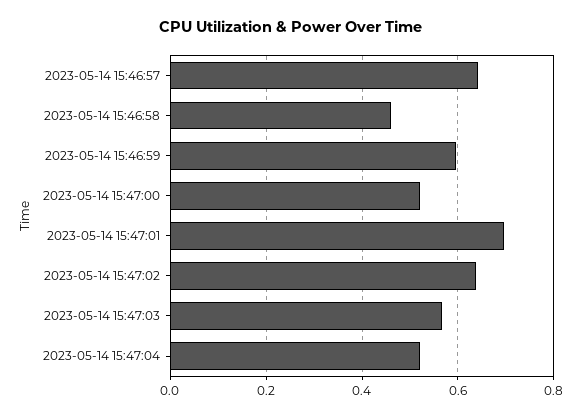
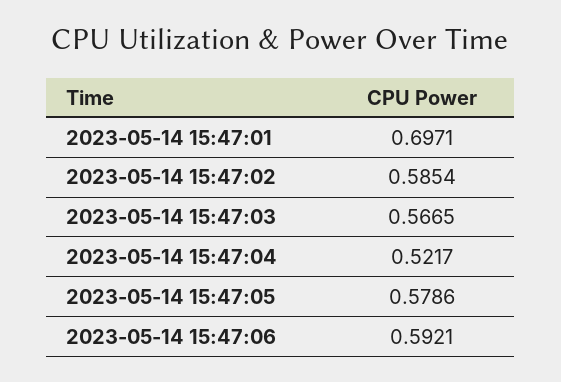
2023-05-14 15:46:57: 0.64 -> none
2023-05-14 15:46:58: 0.46 -> none
2023-05-14 15:46:59: 0.6 -> none
2023-05-14 15:47:00: 0.52 -> none
2023-05-14 15:47:02: 0.64 -> 0.5854
2023-05-14 15:47:05: none -> 0.5786
2023-05-14 15:47:06: none -> 0.5921

